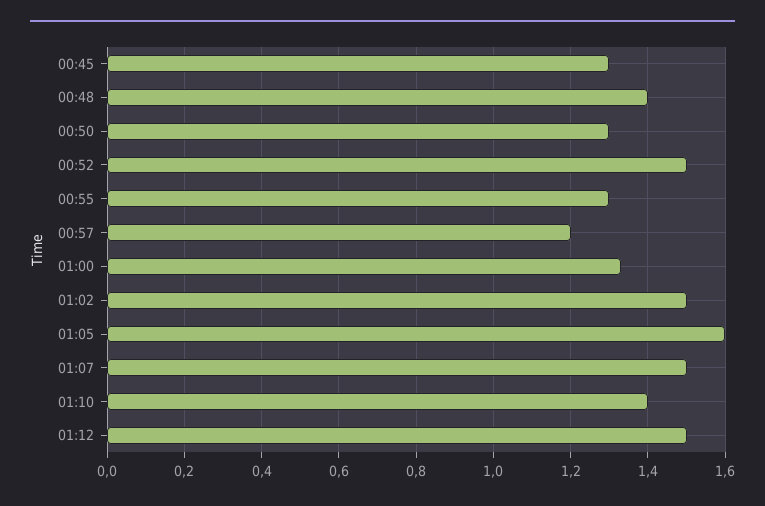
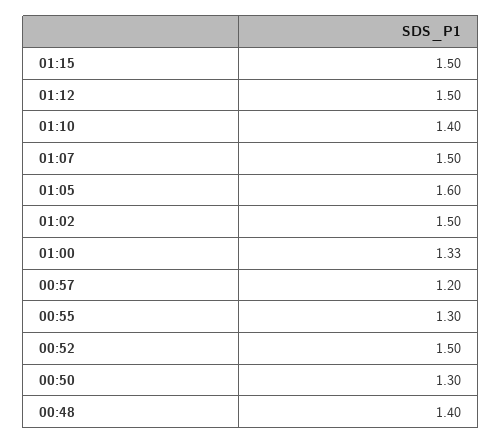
00:45: 1.3 -> none
01:15: none -> 1.5

